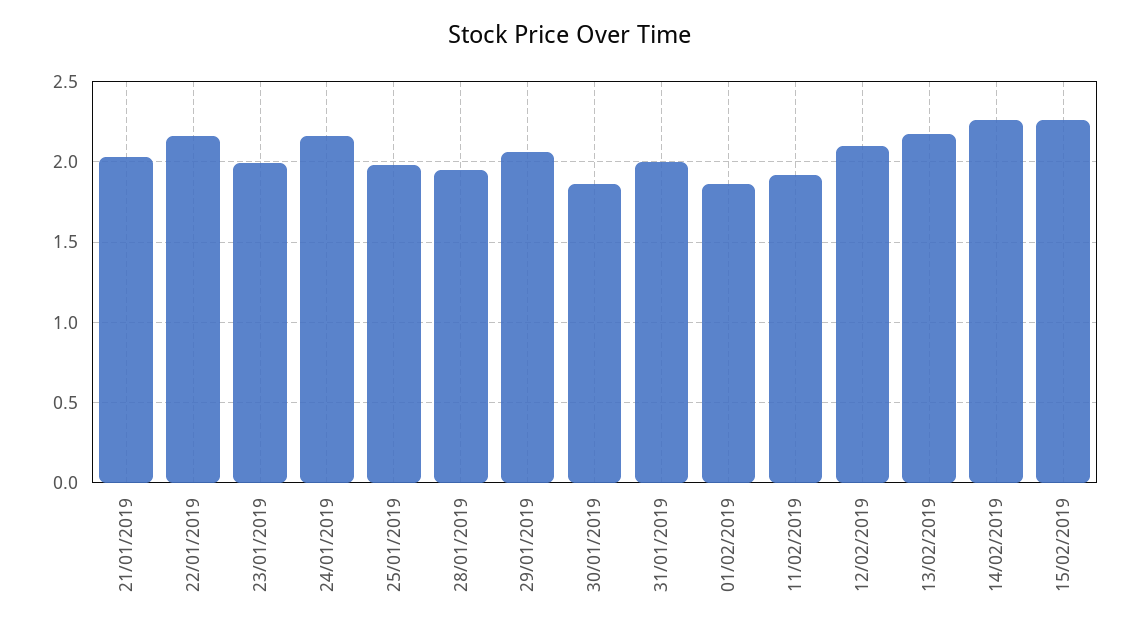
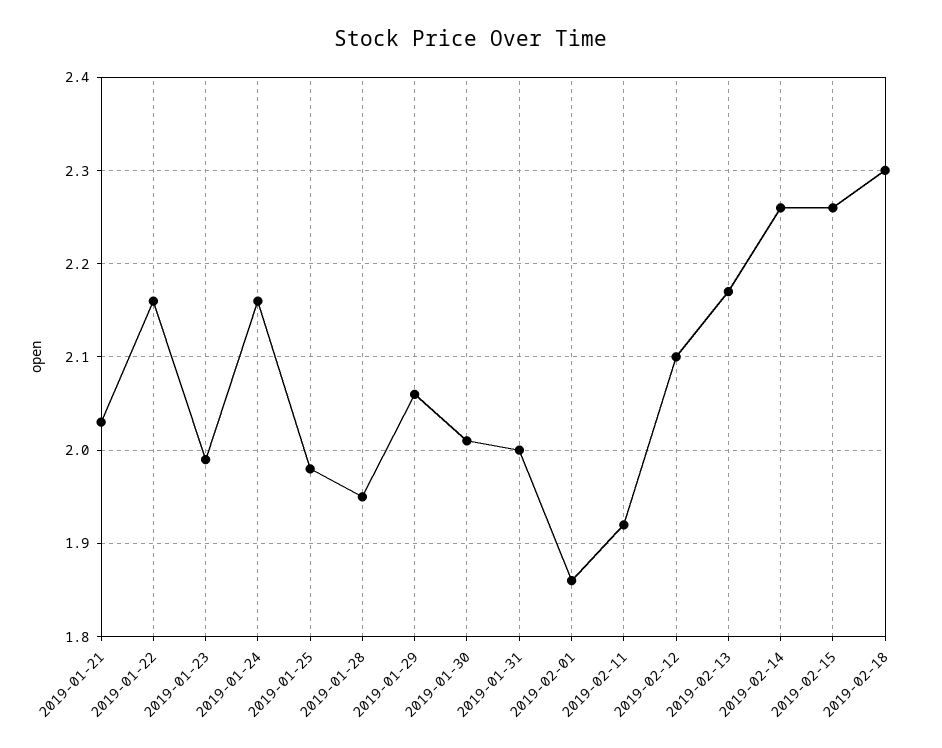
30/01/2019: 1.85 -> 2.01
2019-02-18: none -> 2.3

